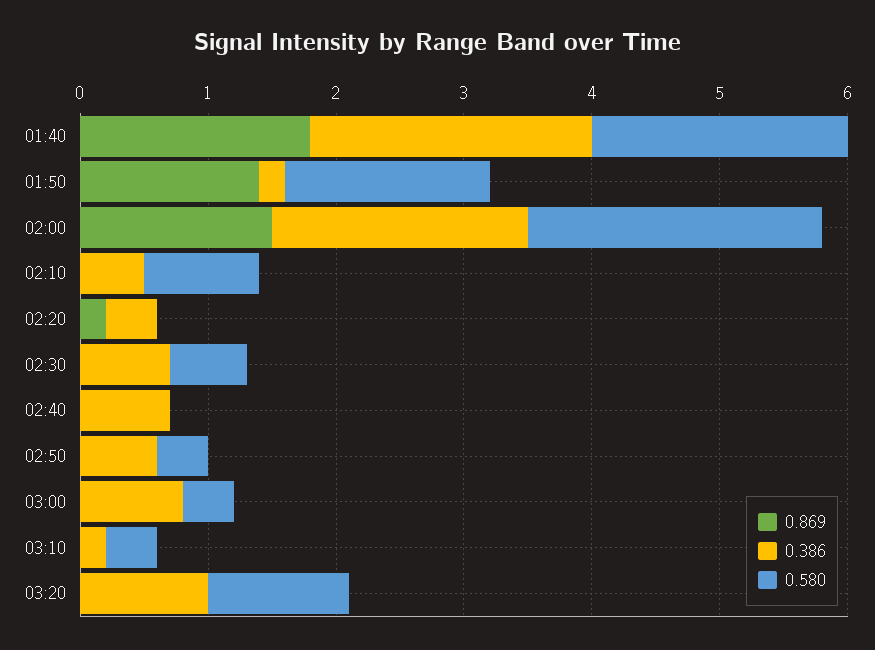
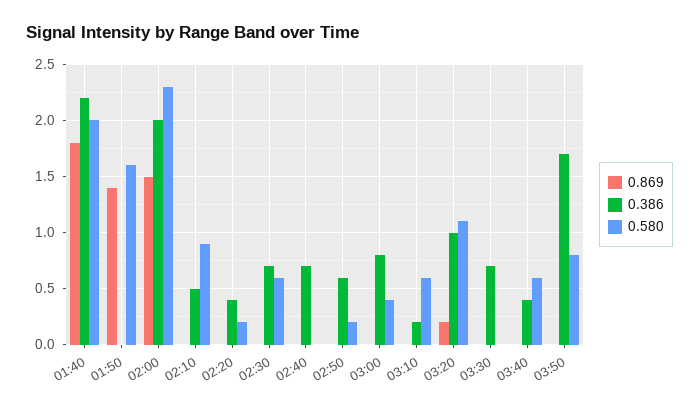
0.386, 01:50: 0.2 -> 0
0.869, 02:20: 0.2 -> 0
0.580, 02:20: 0 -> 0.2
0.580, 02:50: 0.4 -> 0.2
0.580, 03:10: 0.4 -> 0.6
0.869, 03:20: 0 -> 0.2
0.869, 03:30: none -> 0
0.386, 03:30: none -> 0.7
0.580, 03:30: none -> 0
0.869, 03:40: none -> 0
0.386, 03:40: none -> 0.4
0.580, 03:40: none -> 0.6
0.869, 03:50: none -> 0
0.386, 03:50: none -> 1.7
0.580, 03:50: none -> 0.8

